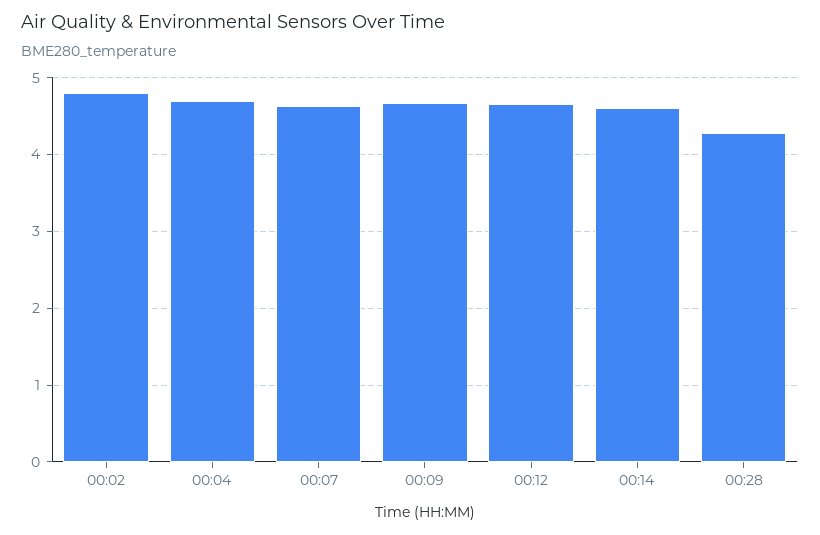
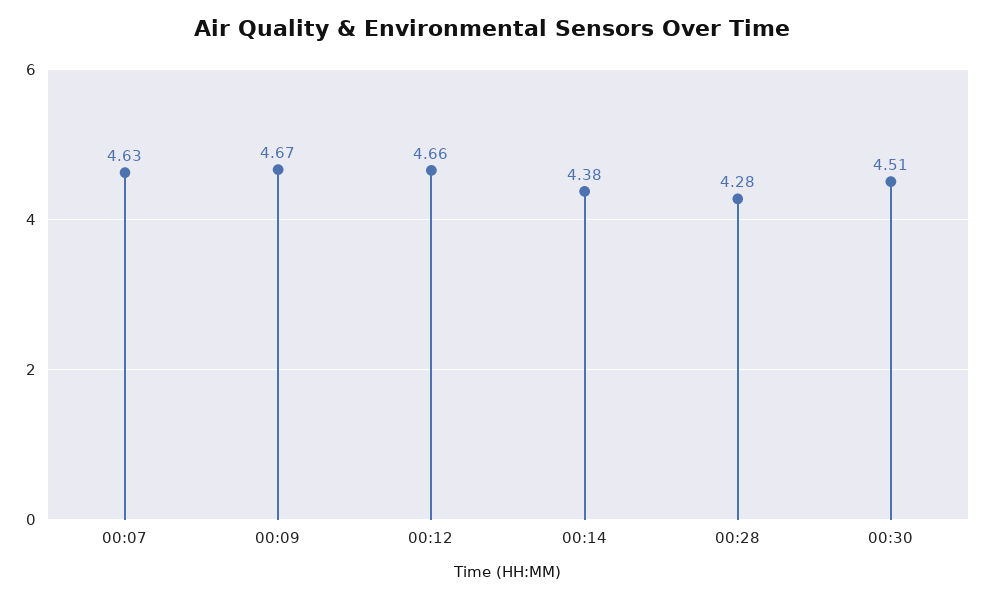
00:02: 4.8 -> none
00:04: 4.7 -> none
00:14: 4.6 -> 4.38
00:30: none -> 4.51

